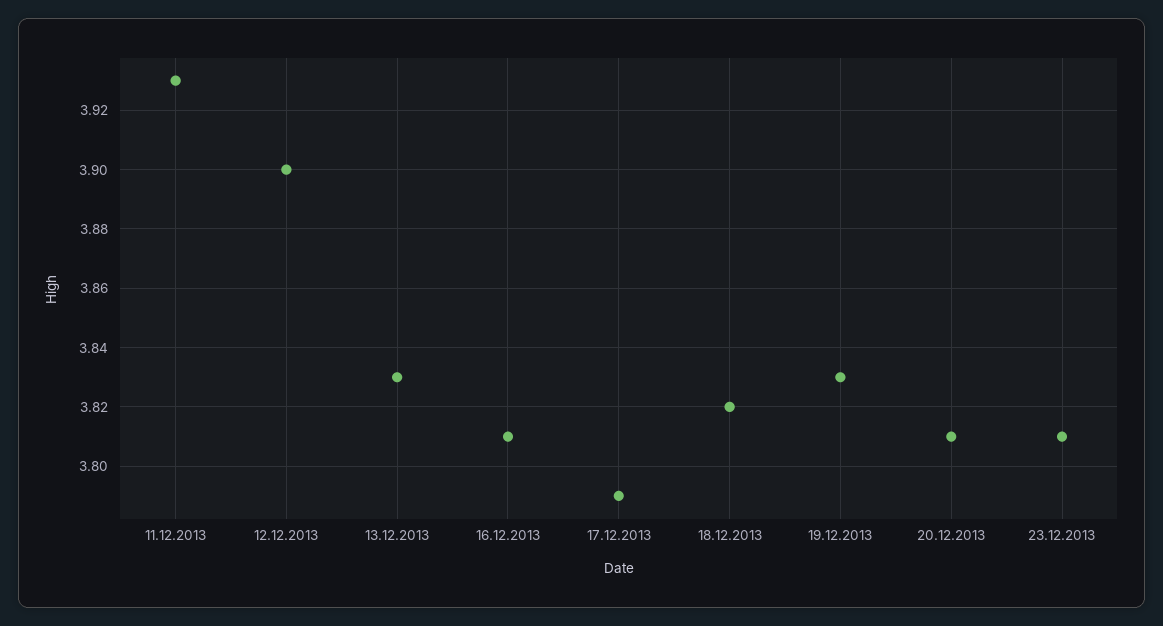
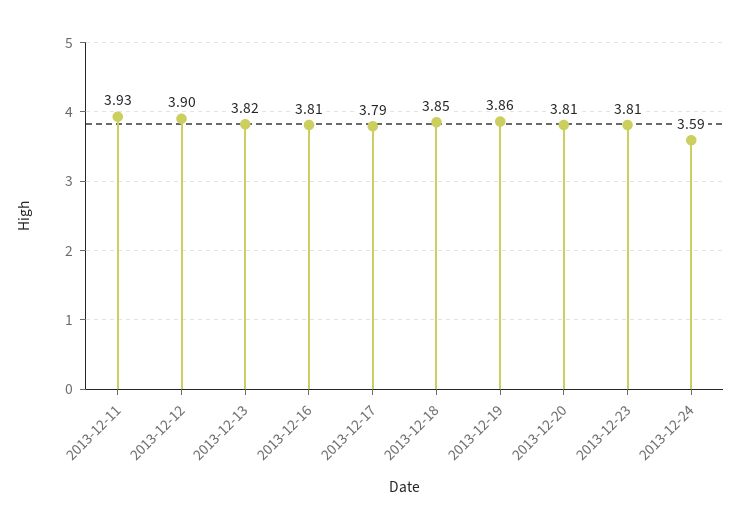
13.12.2013: 3.83 -> 3.82
18.12.2013: 3.82 -> 3.85
19.12.2013: 3.83 -> 3.86
2013-12-24: none -> 3.59

